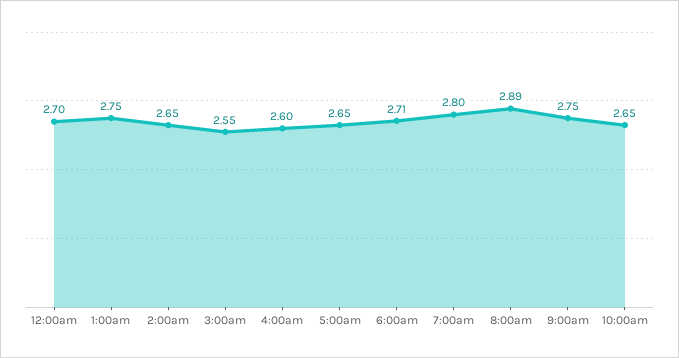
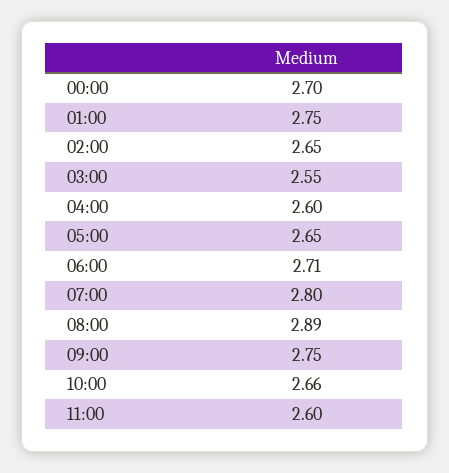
10:00am: 2.65 -> 2.66
11:00: none -> 2.6

